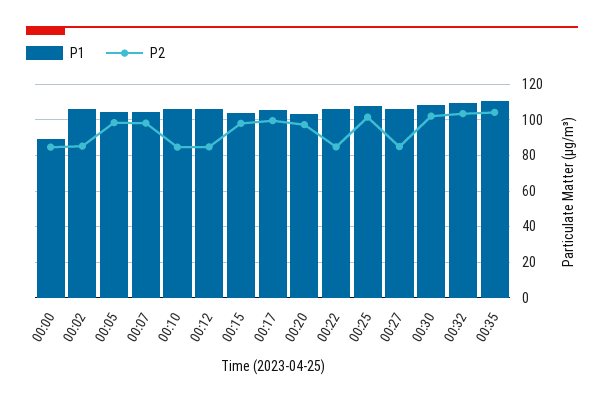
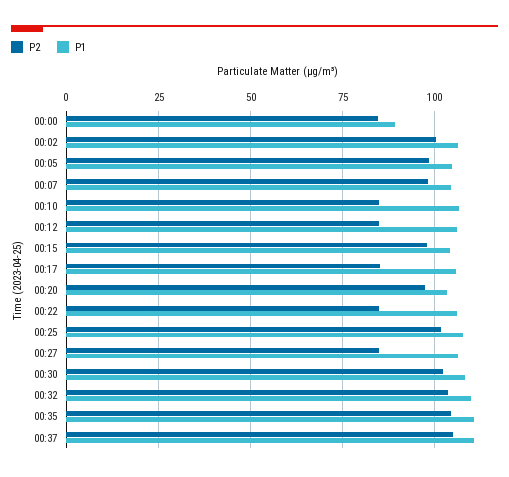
P2, 00:02: 85 -> 100
P2, 00:17: 100 -> 85
P2, 00:37: none -> 105
P1, 00:37: none -> 110

